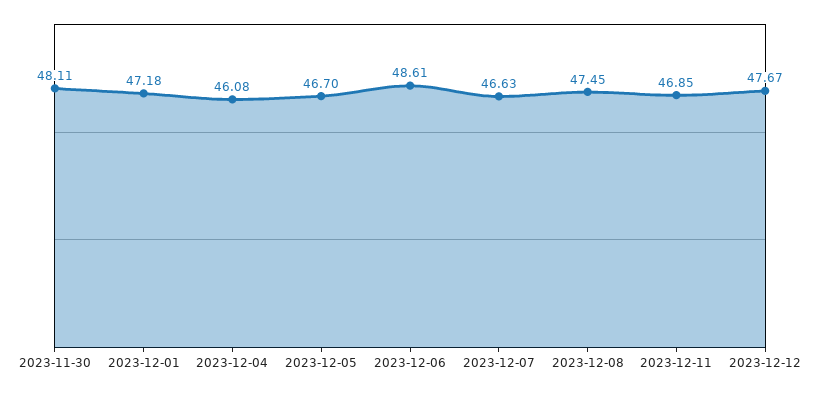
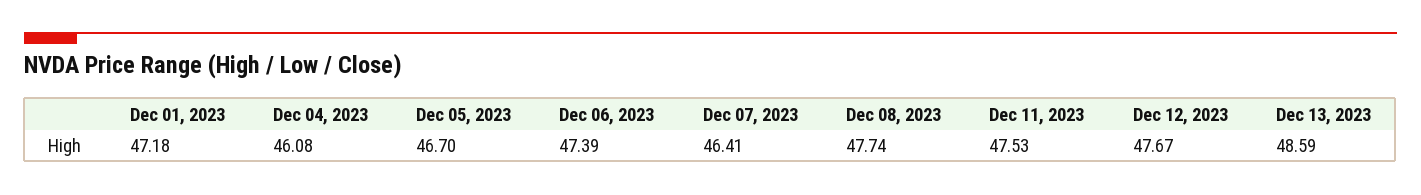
2023-11-30: 48.11 -> none
2023-12-06: 48.61 -> 47.39
2023-12-07: 46.63 -> 46.41
2023-12-08: 47.45 -> 47.74
2023-12-11: 46.85 -> 47.53
Dec 13, 2023: none -> 48.59

